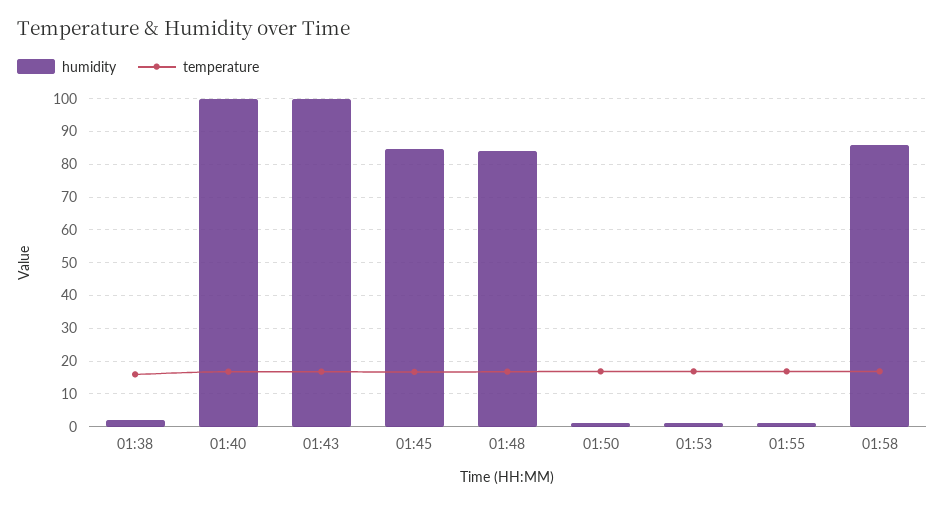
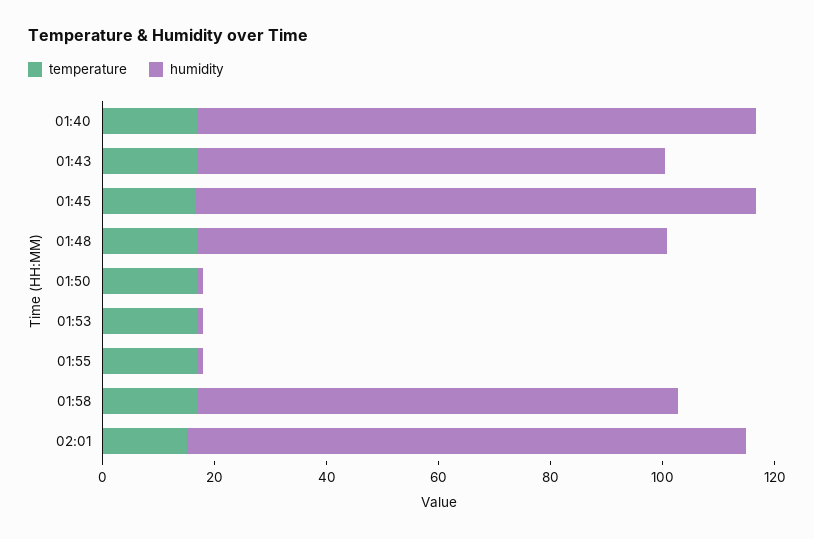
humidity, 01:38: 2 -> none
temperature, 01:38: 16 -> none
humidity, 01:43: 100 -> 85
humidity, 01:45: 84 -> 100
temperature, 02:01: none -> 15
humidity, 02:01: none -> 100

